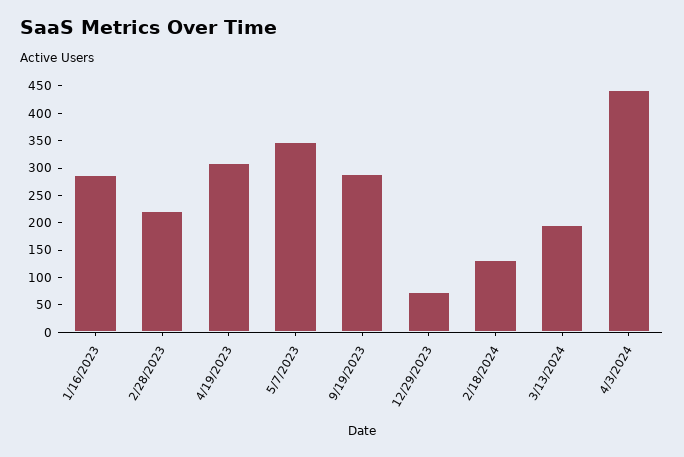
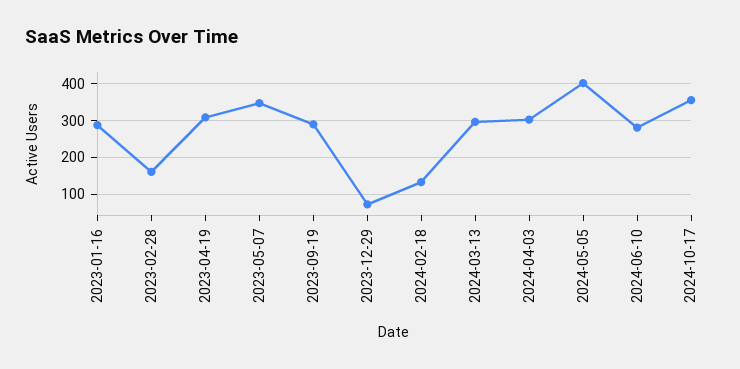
2/28/2023: 225 -> 160
3/13/2024: 200 -> 300
4/3/2024: 450 -> 300
2024-05-05: none -> 400
2024-06-10: none -> 280
2024-10-17: none -> 360

